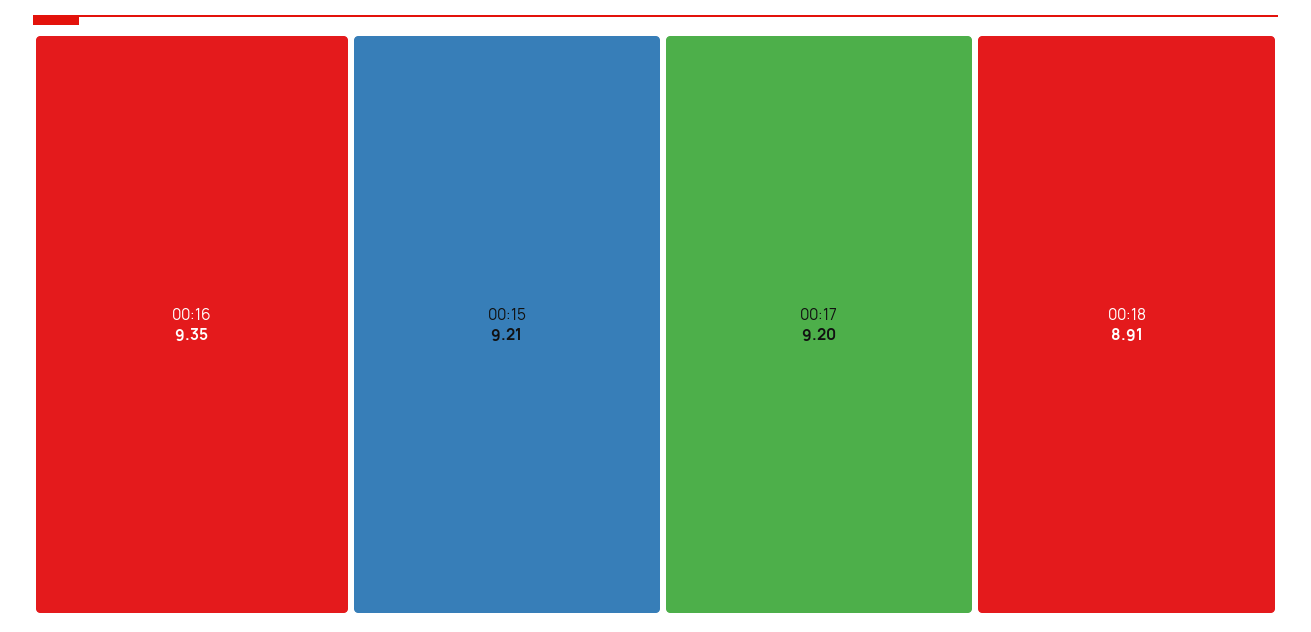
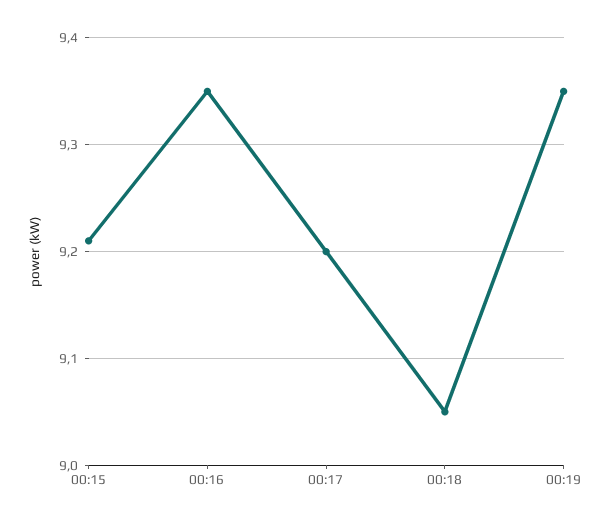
00:18: 8.91 -> 9.05
00:19: none -> 9.35

